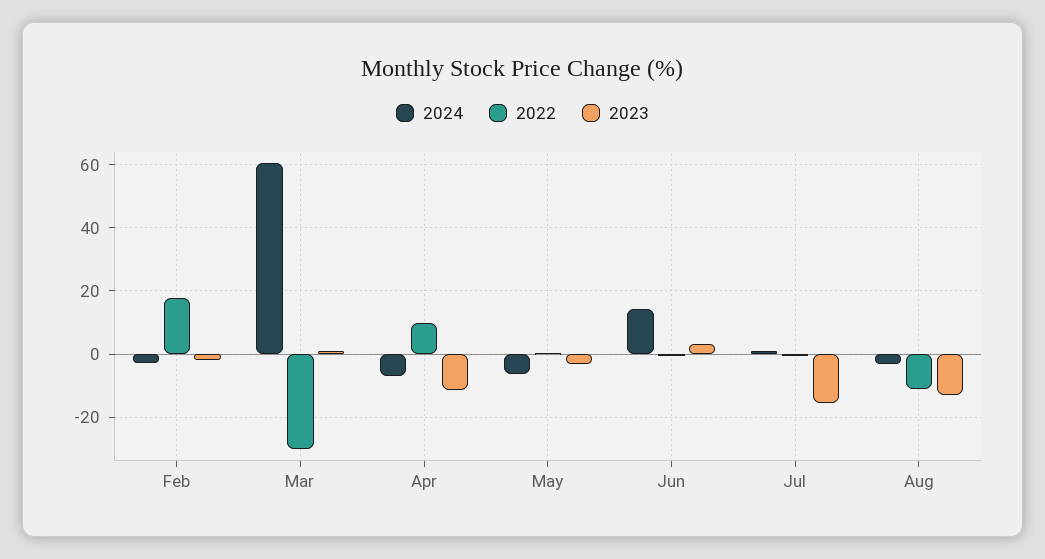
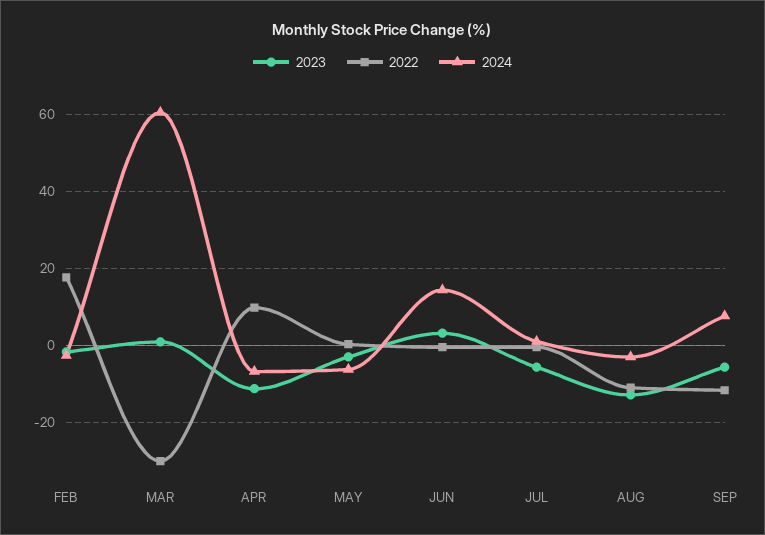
2023, Jul: -16 -> -6
2023, SEP: none -> -6
2022, SEP: none -> -12
2024, SEP: none -> 8

